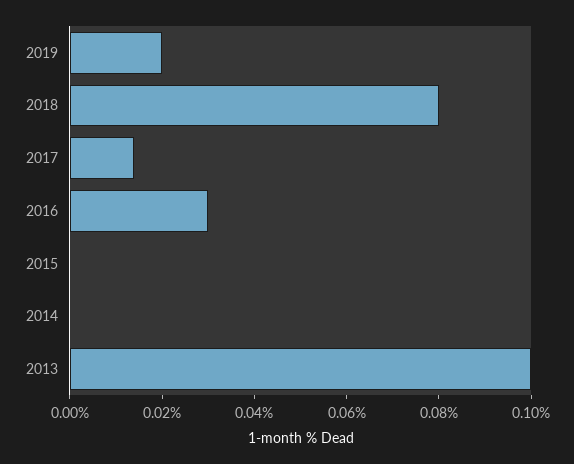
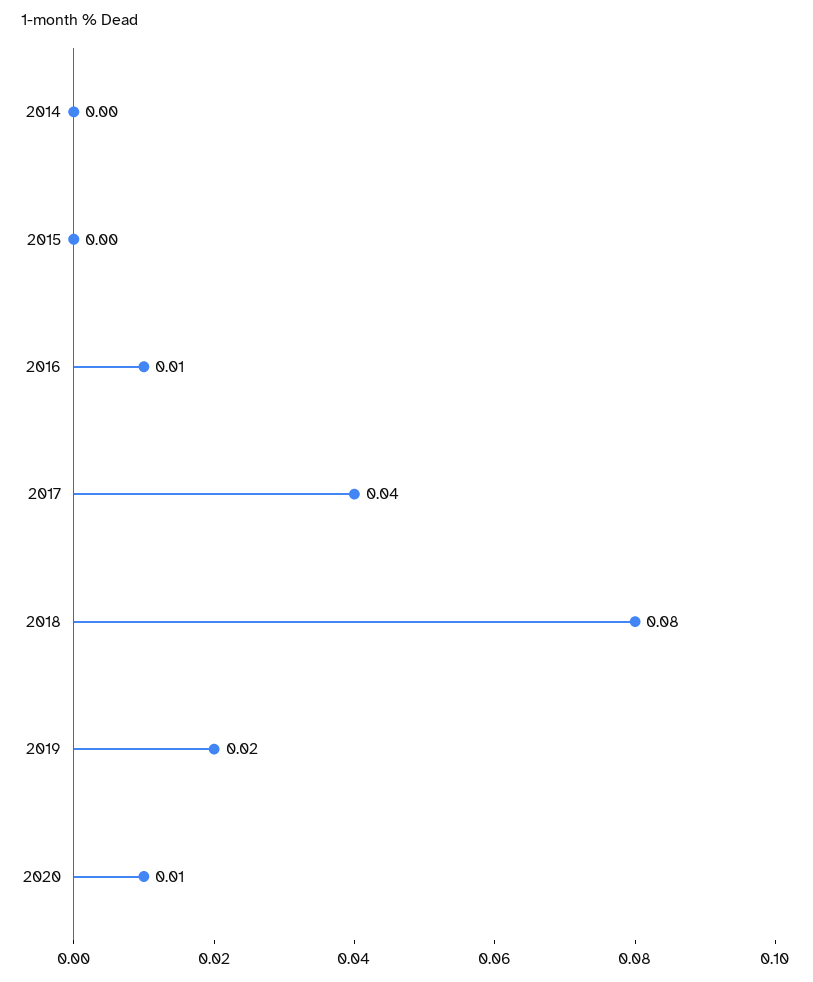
2017: 0.015 -> 0.04
2016: 0.03 -> 0.01
2013: 0.1 -> none
2020: none -> 0.01

